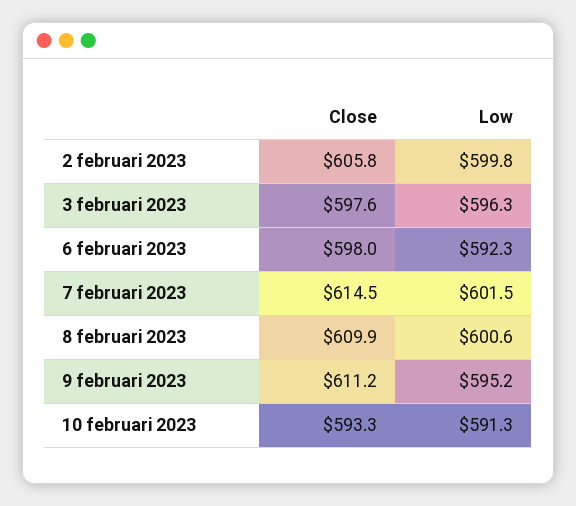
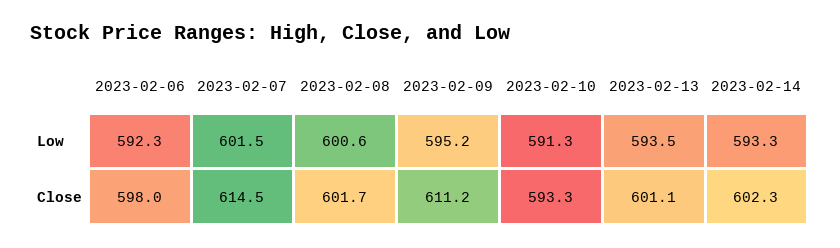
Close, 2 februari 2023: 605.8 -> none
Low, 2 februari 2023: 599.8 -> none
Close, 3 februari 2023: 597.6 -> none
Low, 3 februari 2023: 596.3 -> none
Close, 8 februari 2023: 609.9 -> 601.7
Low, 2023-02-13: none -> 593.5
Low, 2023-02-14: none -> 593.3
Close, 2023-02-13: none -> 601.1
Close, 2023-02-14: none -> 602.3

